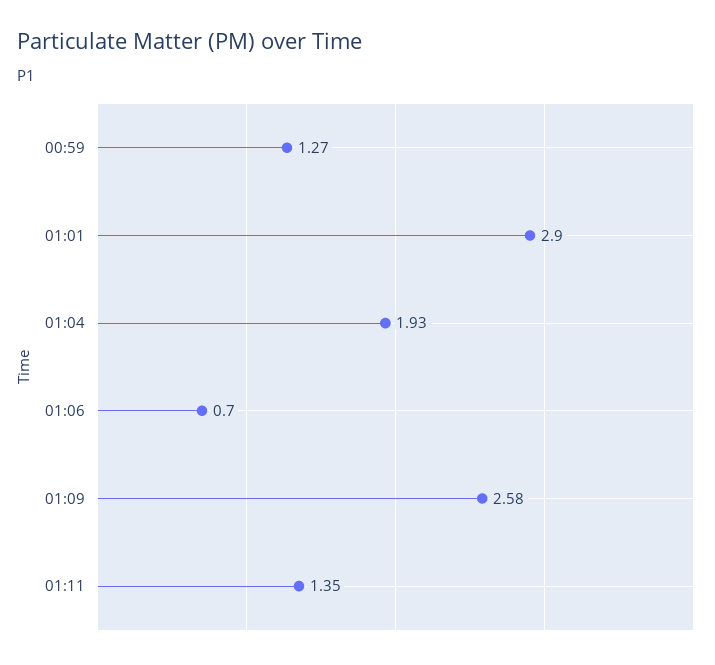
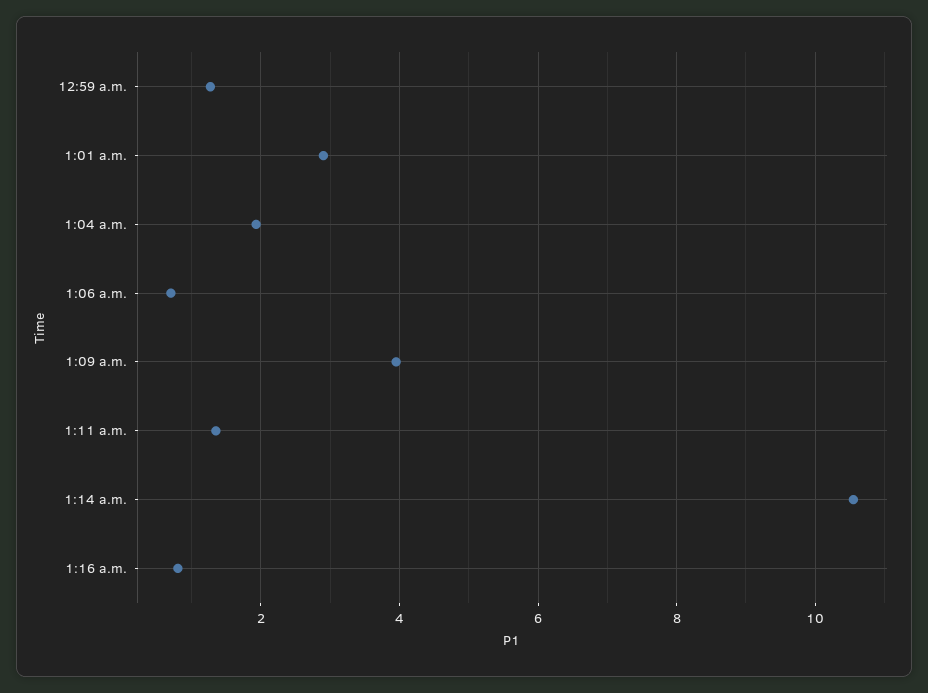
01:09: 2.58 -> 4
1:14 a.m.: none -> 10.6
1:16 a.m.: none -> 0.8

